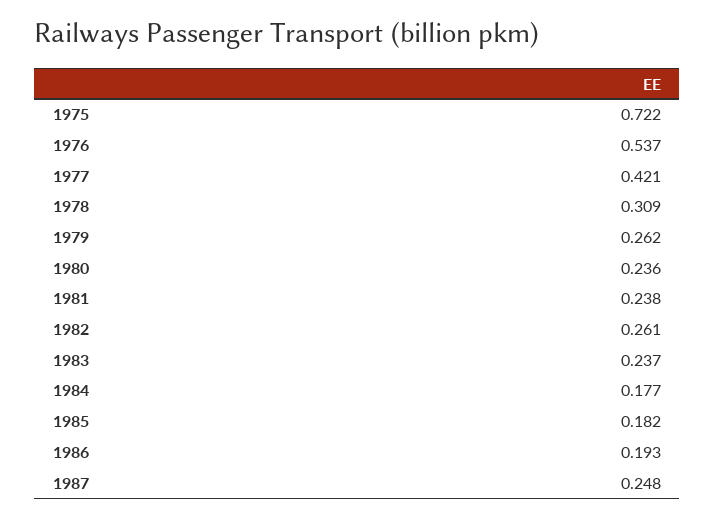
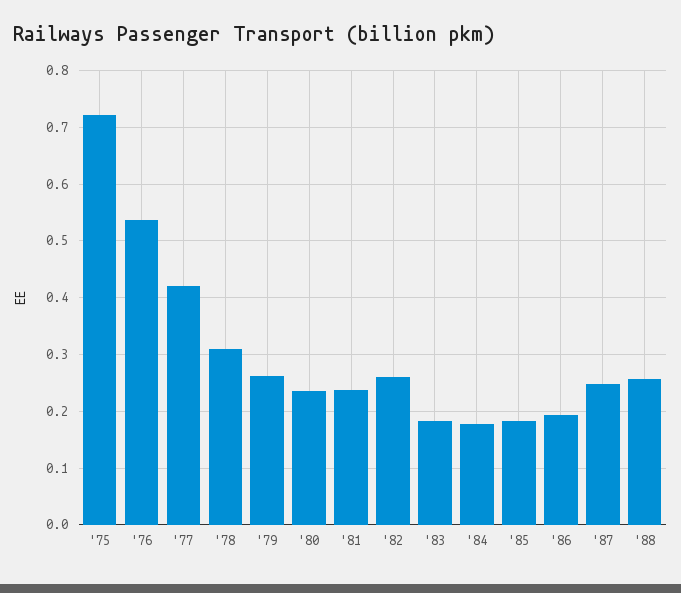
1983: 0.237 -> 0.18
'88: none -> 0.26

